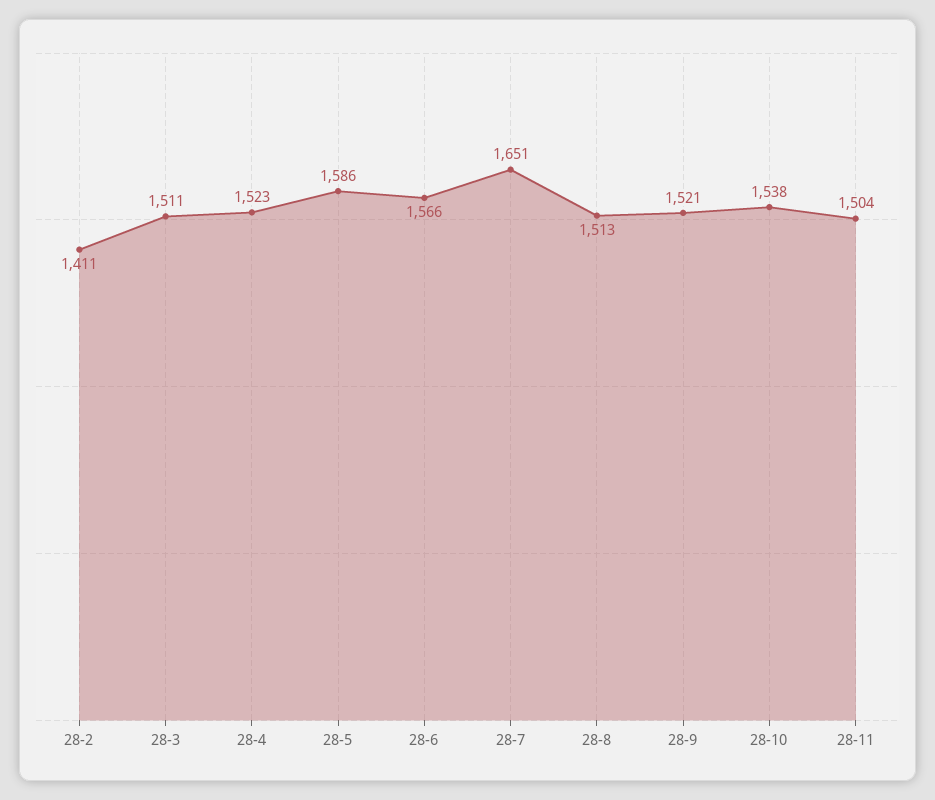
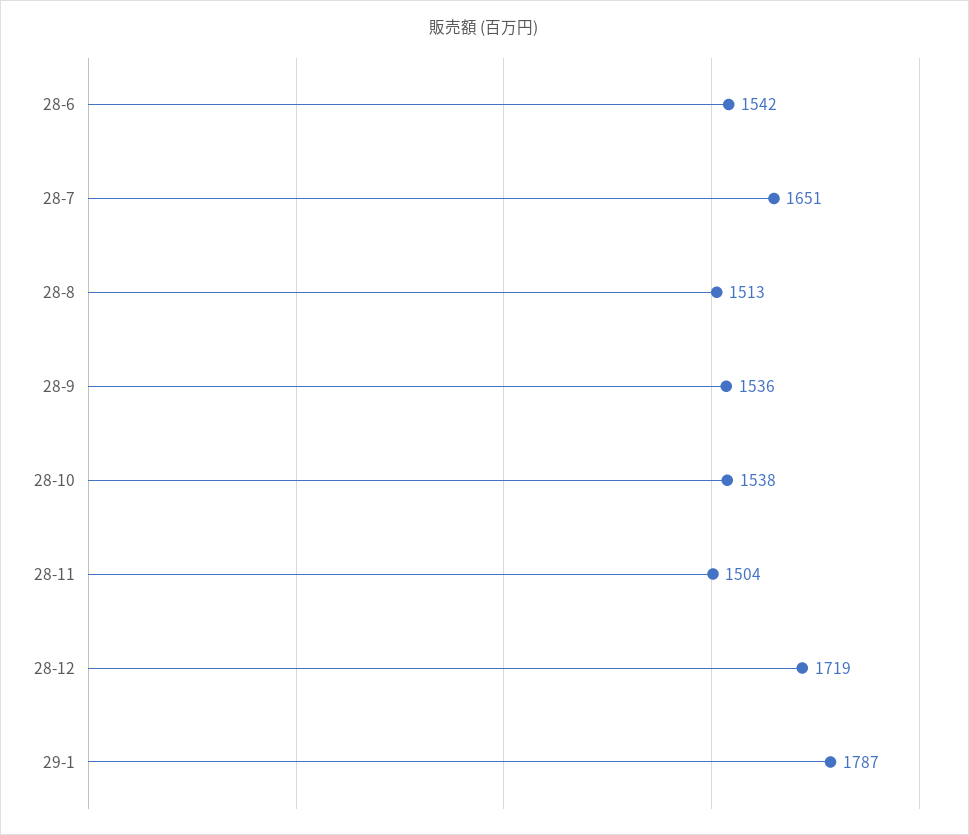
28-2: 1411 -> none
28-3: 1511 -> none
28-4: 1523 -> none
28-5: 1586 -> none
28-6: 1566 -> 1542
28-9: 1521 -> 1536
28-12: none -> 1719
29-1: none -> 1787

